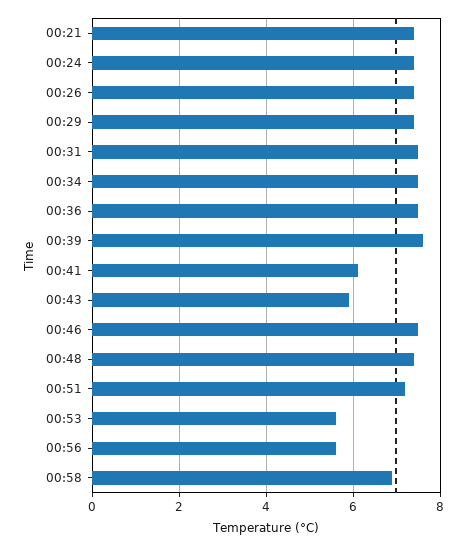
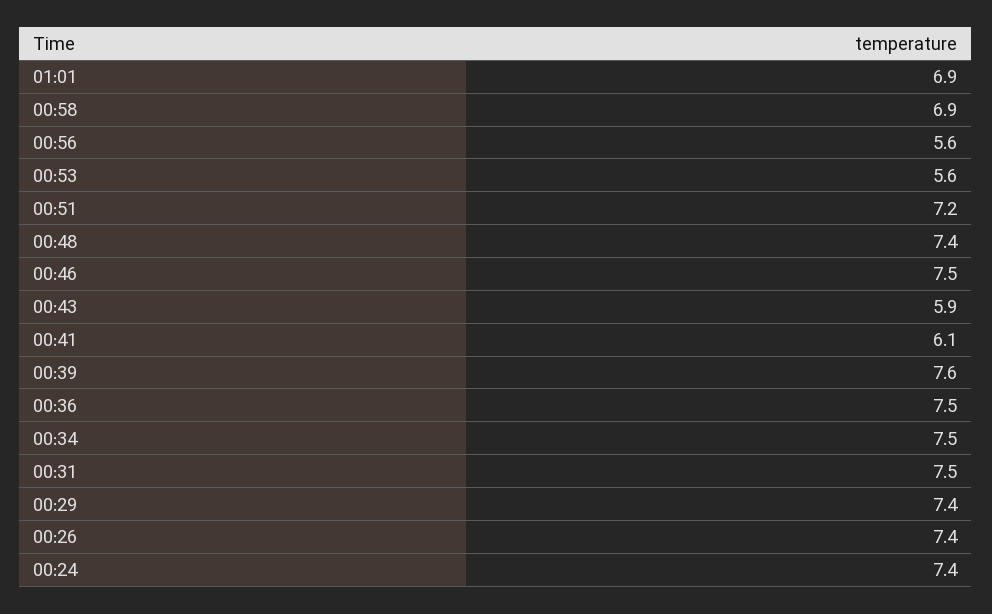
00:21: 7.5 -> none
01:01: none -> 6.9

